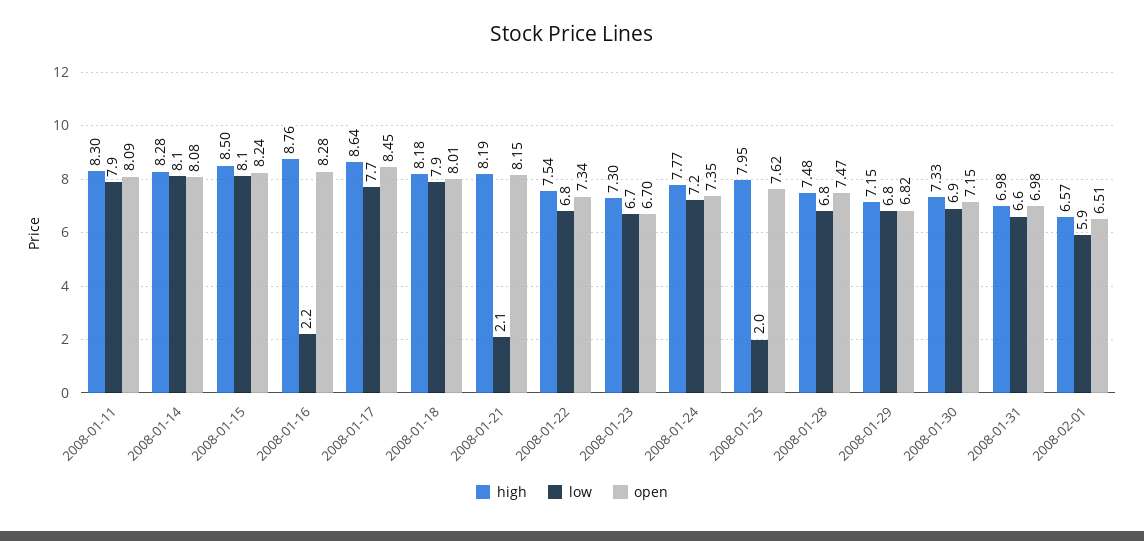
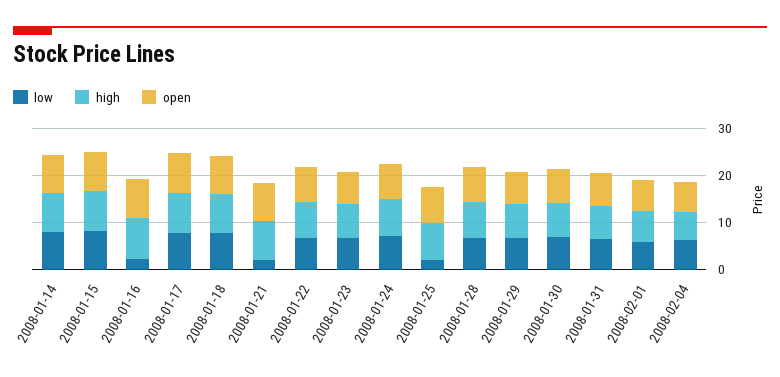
high, 2008-01-11: 8.3 -> none
low, 2008-01-11: 7.9 -> none
open, 2008-01-11: 8.09 -> none
low, 2008-02-04: none -> 6
high, 2008-02-04: none -> 6
open, 2008-02-04: none -> 6

